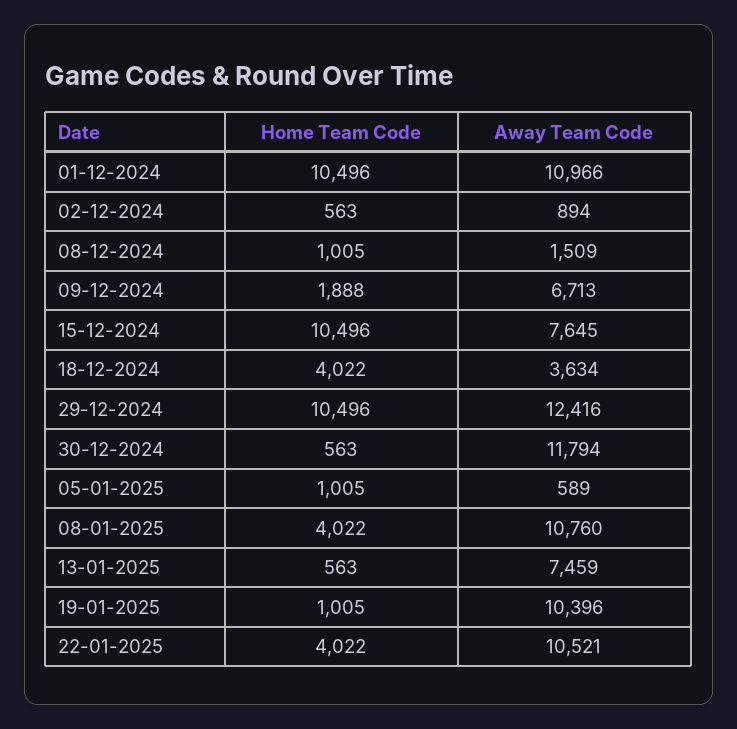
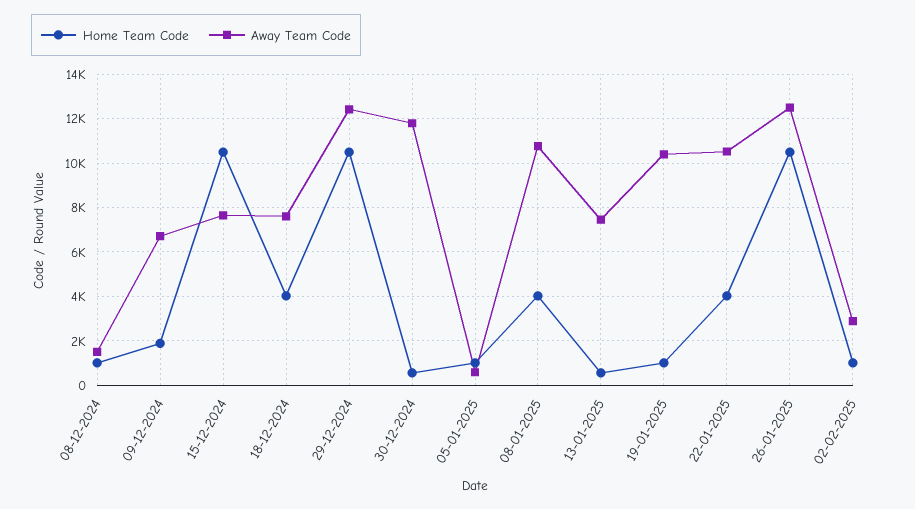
Home Team Code, 01-12-2024: 10496 -> none
Away Team Code, 01-12-2024: 10966 -> none
Home Team Code, 02-12-2024: 563 -> none
Away Team Code, 02-12-2024: 894 -> none
Away Team Code, 18-12-2024: 3634 -> 7500
Home Team Code, 26-01-2025: none -> 10500
Away Team Code, 26-01-2025: none -> 12500
Home Team Code, 02-02-2025: none -> 1000
Away Team Code, 02-02-2025: none -> 3000

